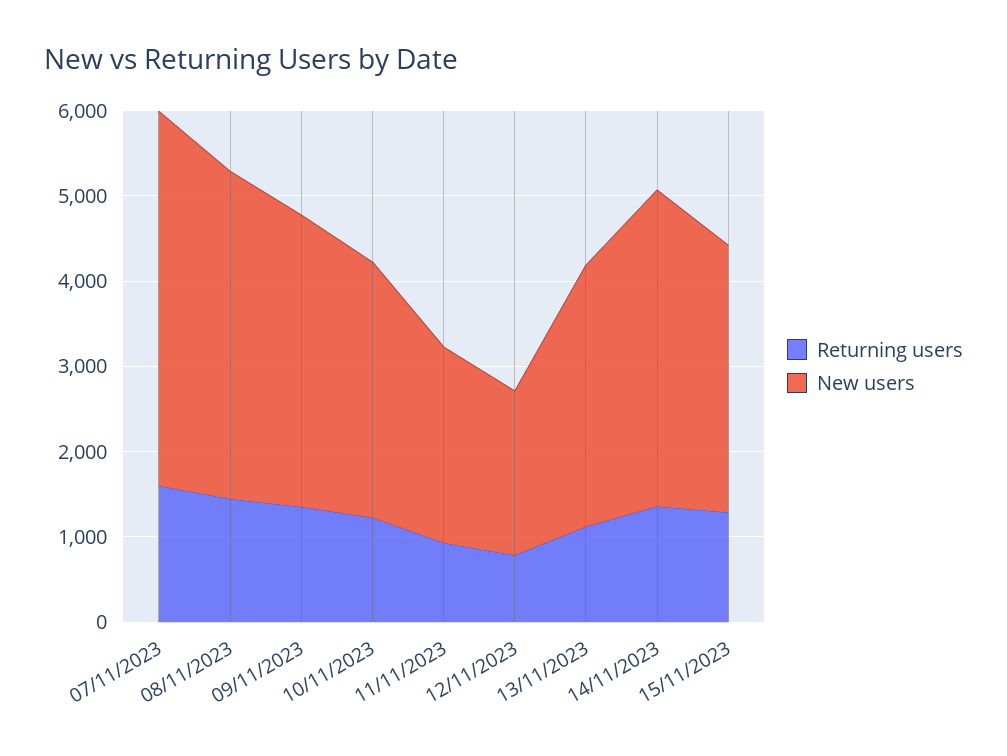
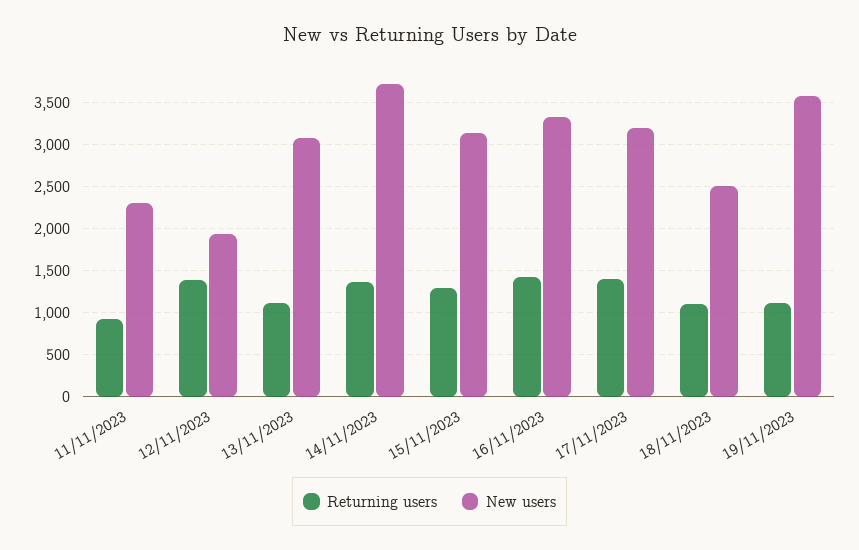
Returning users, 07/11/2023: 1600 -> none
New users, 07/11/2023: 4400 -> none
Returning users, 08/11/2023: 1400 -> none
New users, 08/11/2023: 3800 -> none
Returning users, 09/11/2023: 1400 -> none
New users, 09/11/2023: 3400 -> none
Returning users, 10/11/2023: 1200 -> none
New users, 10/11/2023: 3000 -> none
Returning users, 12/11/2023: 800 -> 1400
Returning users, 16/11/2023: none -> 1400
New users, 16/11/2023: none -> 3300
Returning users, 17/11/2023: none -> 1400
New users, 17/11/2023: none -> 3200
Returning users, 18/11/2023: none -> 1100
New users, 18/11/2023: none -> 2500
Returning users, 19/11/2023: none -> 1100
New users, 19/11/2023: none -> 3600

